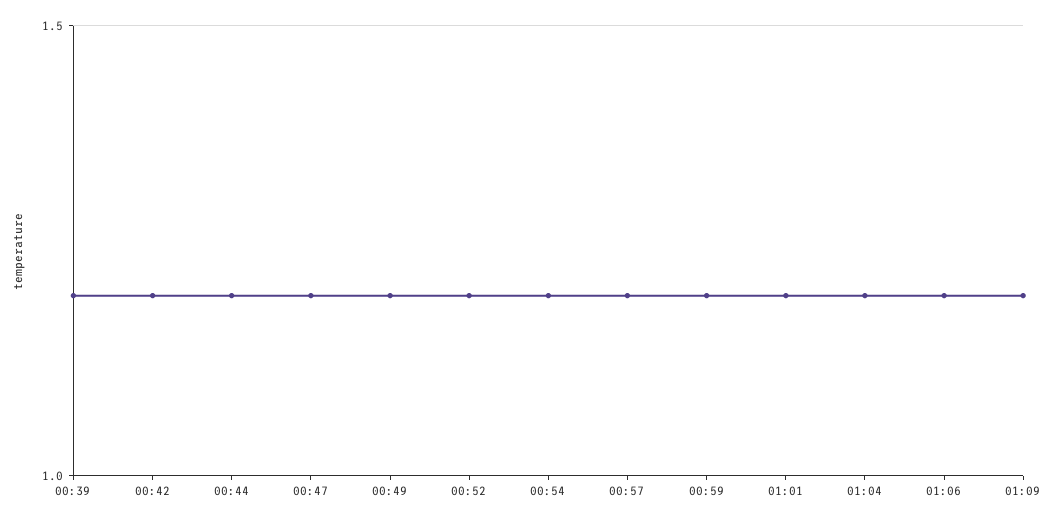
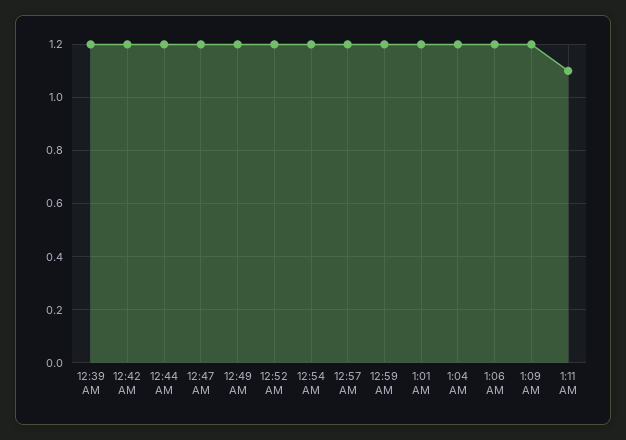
1:11 AM: none -> 1.1

